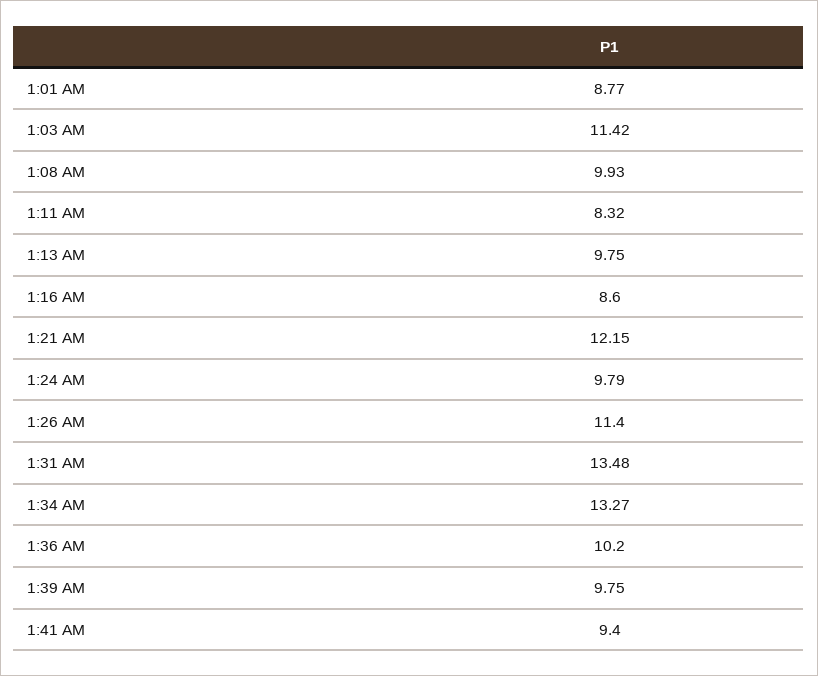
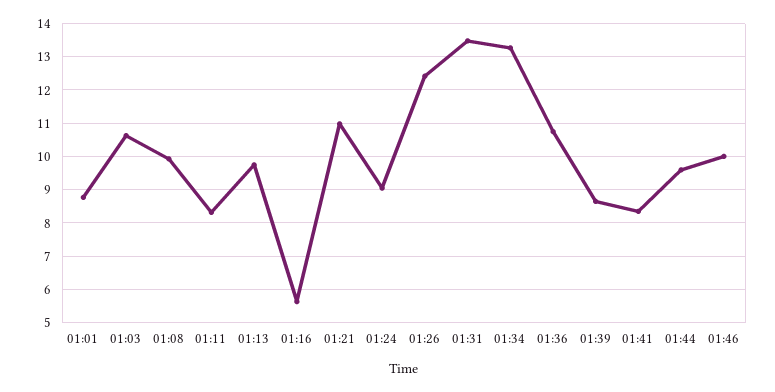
1:03 AM: 11.42 -> 10.6
1:16 AM: 8.6 -> 5.6
1:21 AM: 12.15 -> 11
1:24 AM: 9.79 -> 9
1:26 AM: 11.4 -> 12.4
1:36 AM: 10.2 -> 10.8
1:39 AM: 9.75 -> 8.6
1:41 AM: 9.4 -> 8.4
01:44: none -> 9.6
01:46: none -> 10

